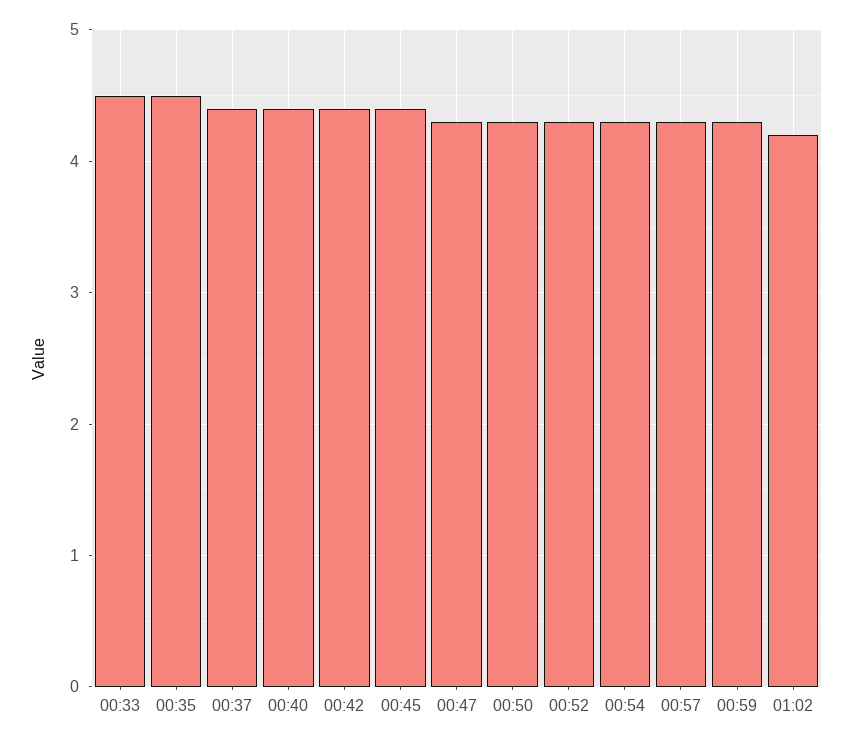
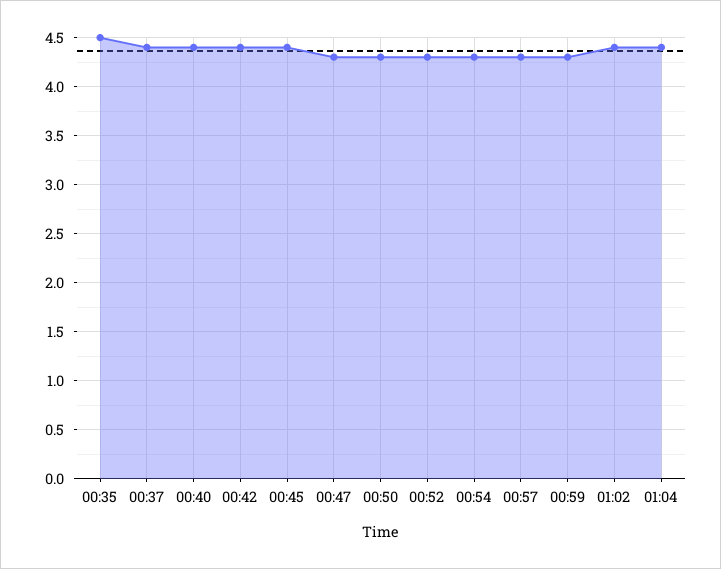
00:33: 4.5 -> none
01:02: 4.2 -> 4.4
01:04: none -> 4.4

